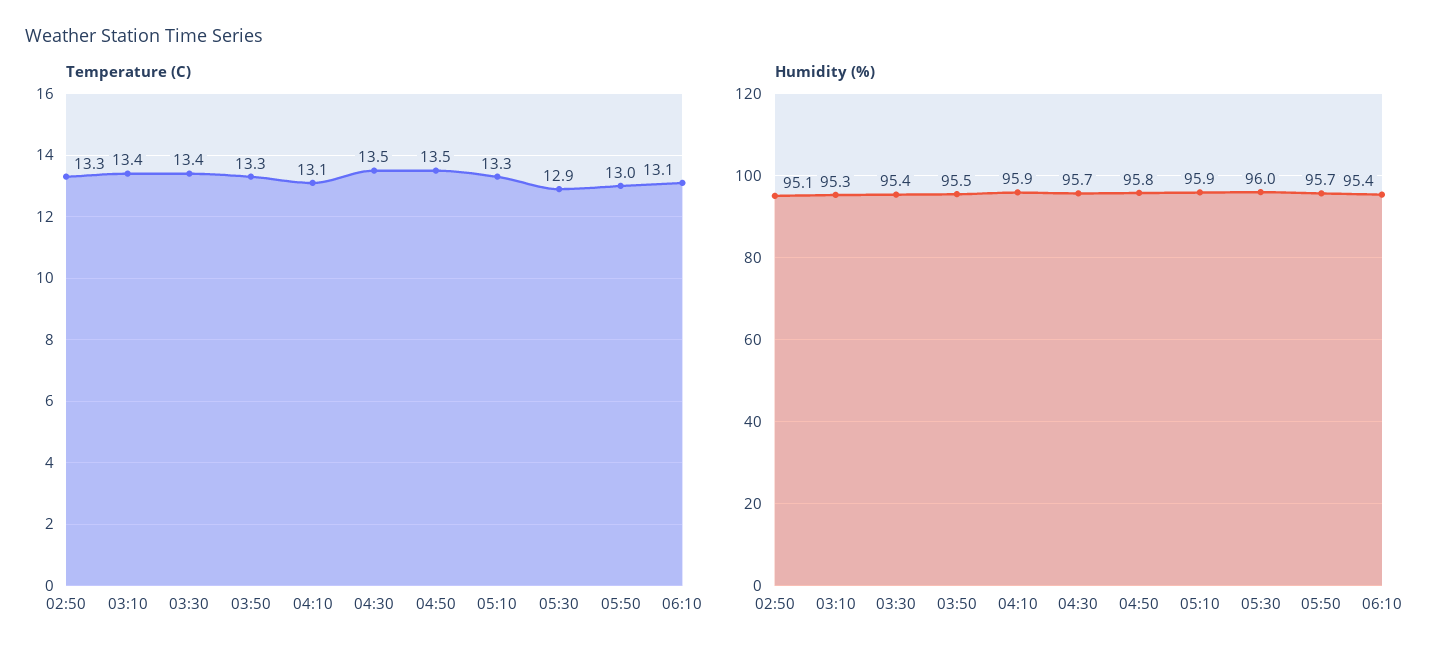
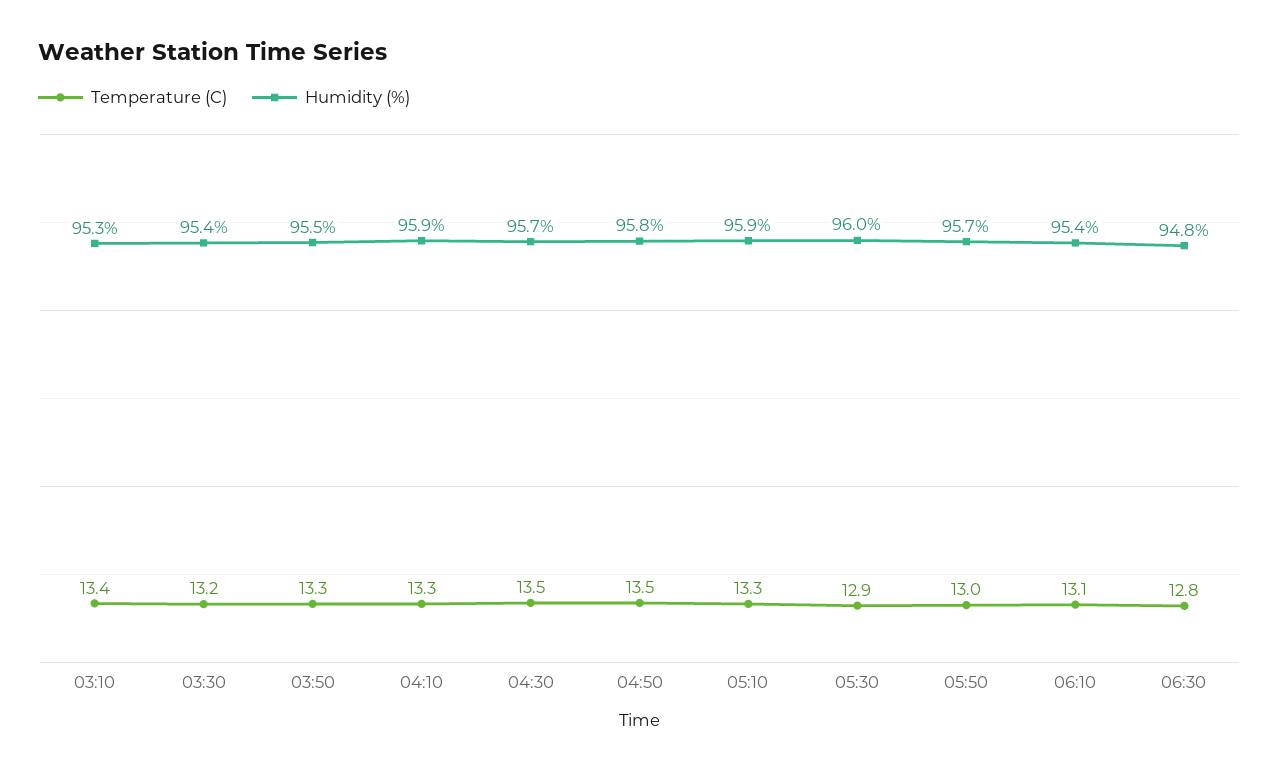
Temperature (C), 02:50: 13.3 -> none
Temperature (C), 03:30: 13.4 -> 13.2
Temperature (C), 04:10: 13.1 -> 13.3
Humidity (%), 02:50: 95.1 -> none
Temperature (C), 06:30: none -> 12.8
Humidity (%), 06:30: none -> 94.8

